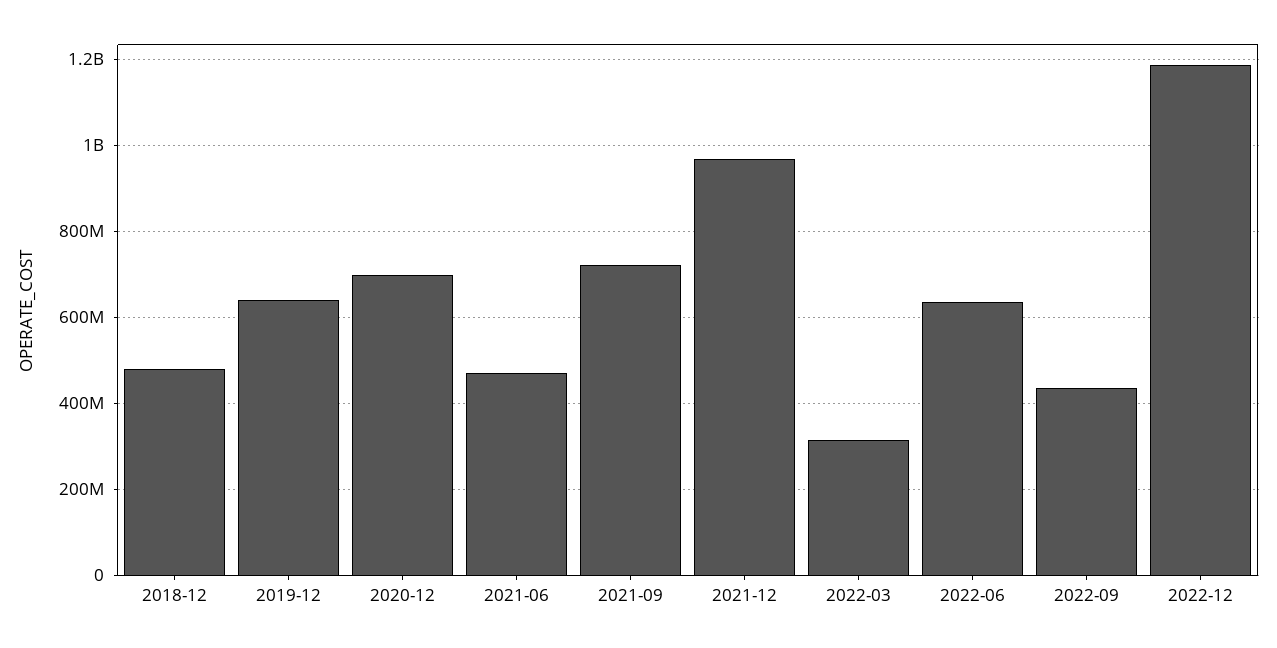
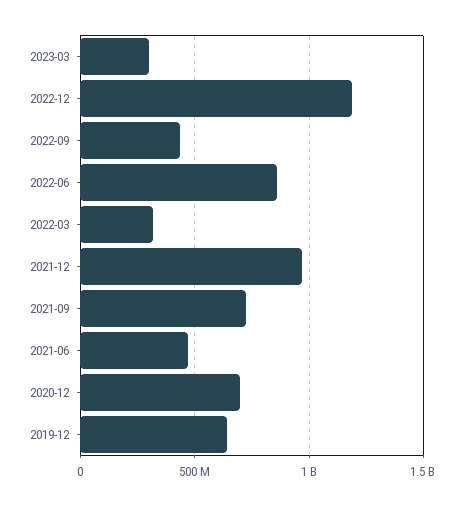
2018-12: 480000000 -> none
2022-06: 640000000 -> 850000000
2023-03: none -> 300000000

